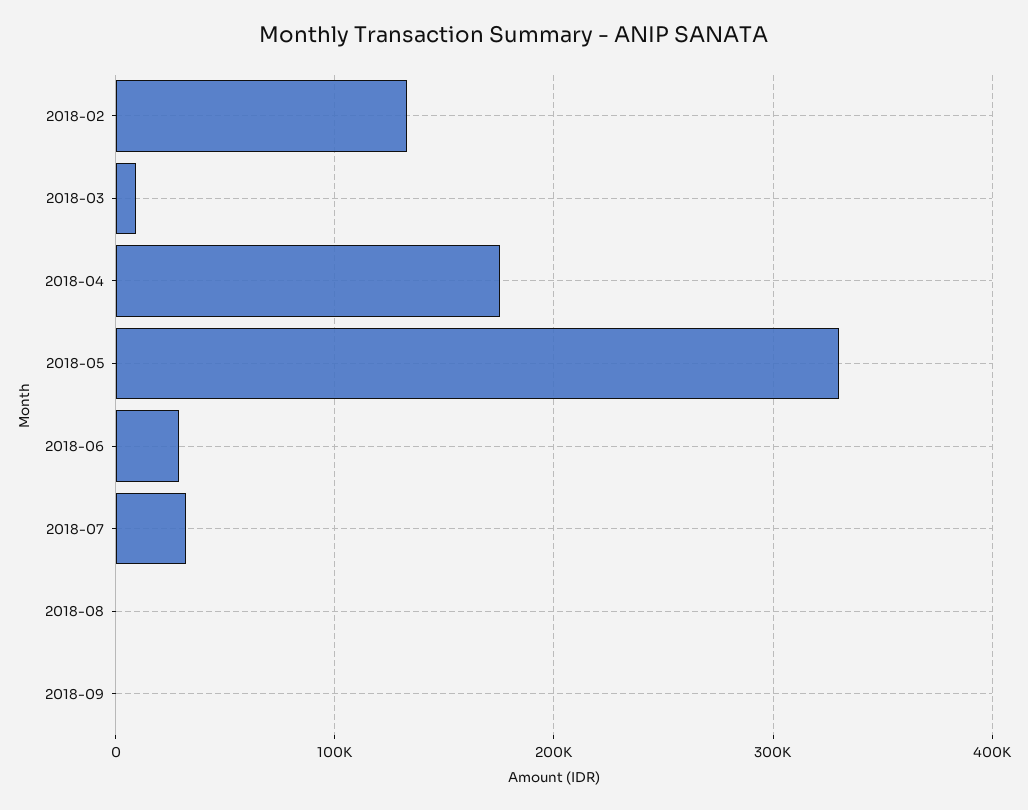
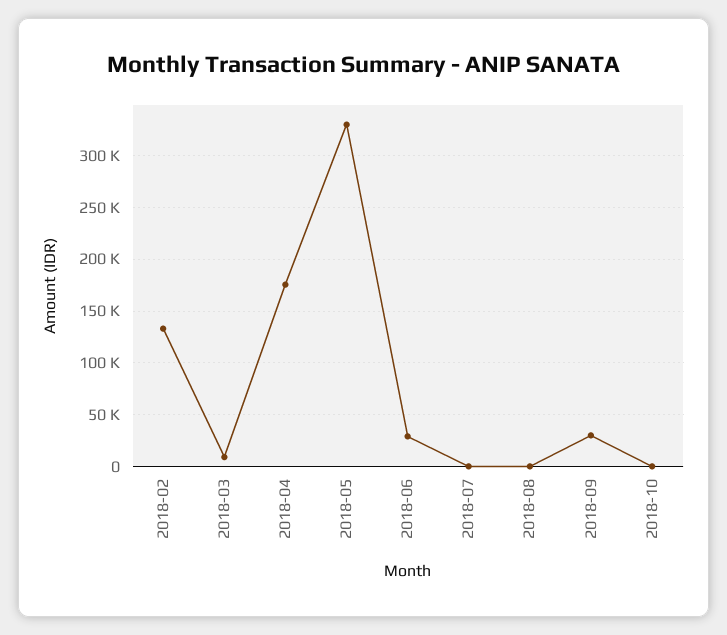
2018-07: 30000 -> 0
2018-09: 0 -> 30000
2018-10: none -> 0

